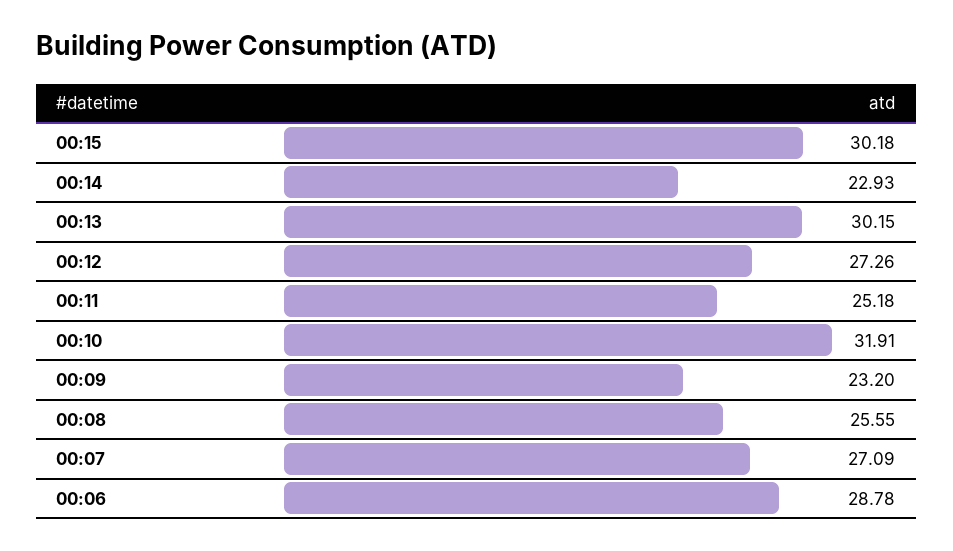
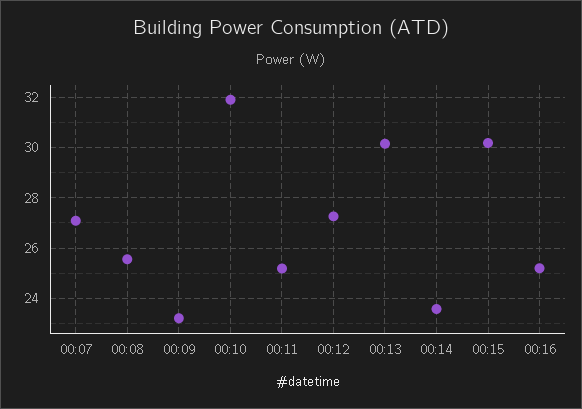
00:14: 22.93 -> 23.5
00:06: 28.78 -> none
00:16: none -> 25.25

